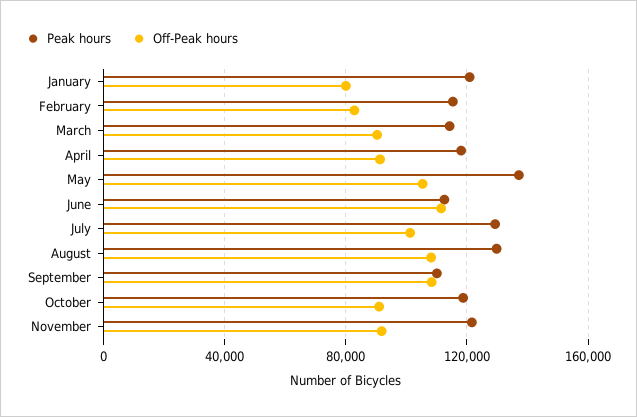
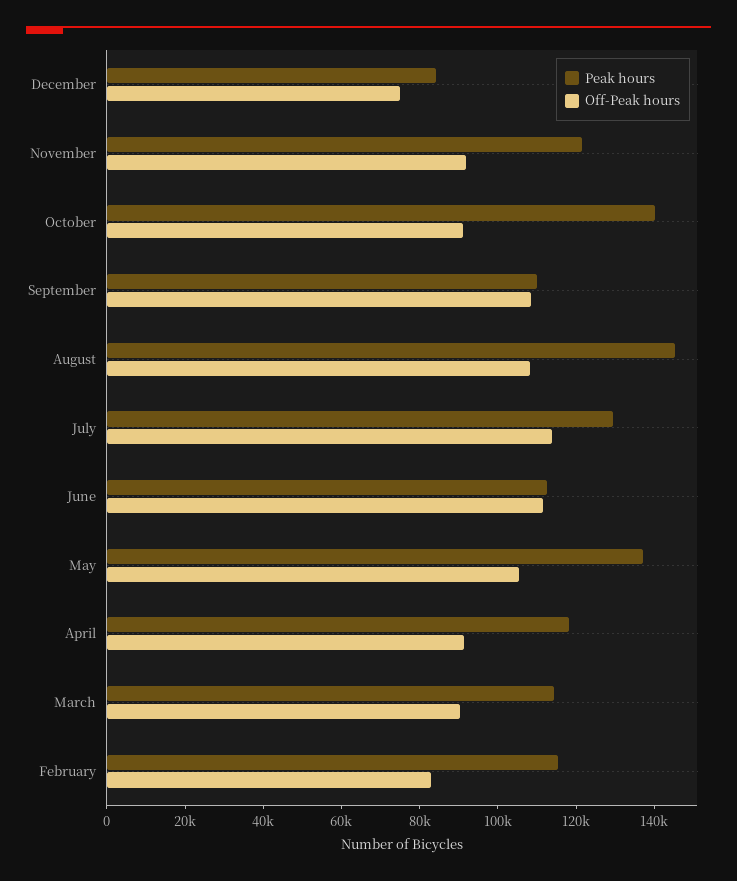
Peak hours, January: 120000 -> none
Off-Peak hours, January: 80000 -> none
Off-Peak hours, July: 100000 -> 115000
Peak hours, August: 130000 -> 145000
Peak hours, October: 120000 -> 140000
Peak hours, December: none -> 85000
Off-Peak hours, December: none -> 75000

